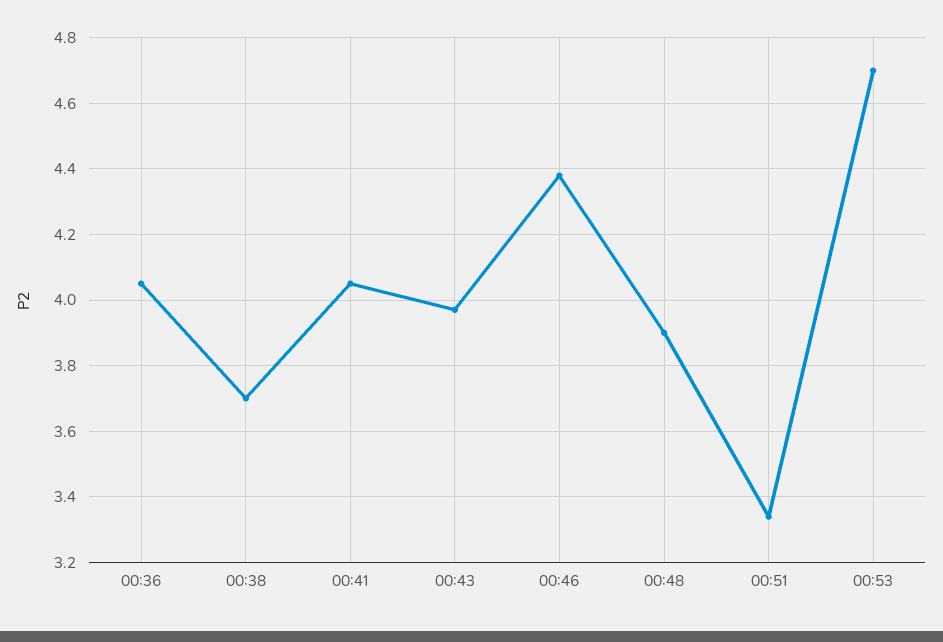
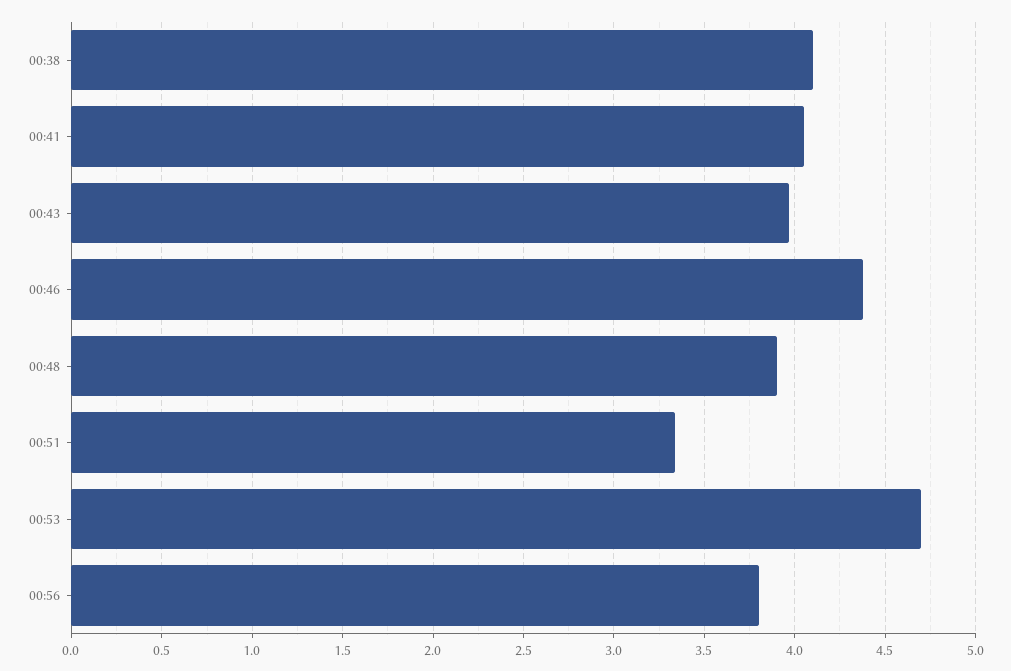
00:36: 4.05 -> none
00:38: 3.7 -> 4.1
00:56: none -> 3.8

